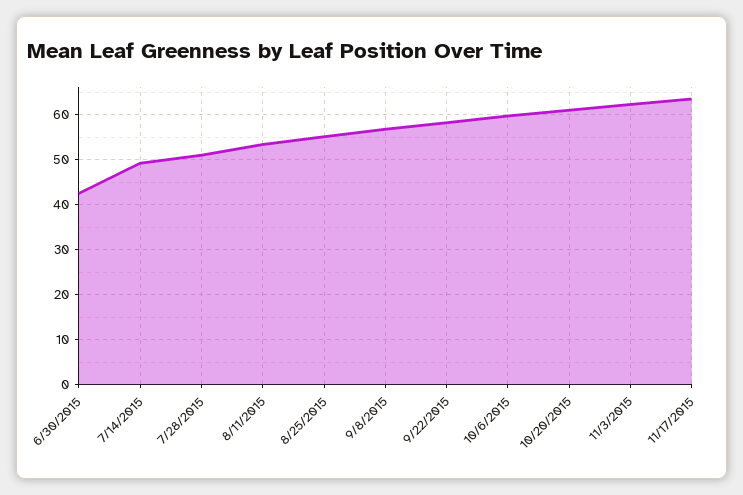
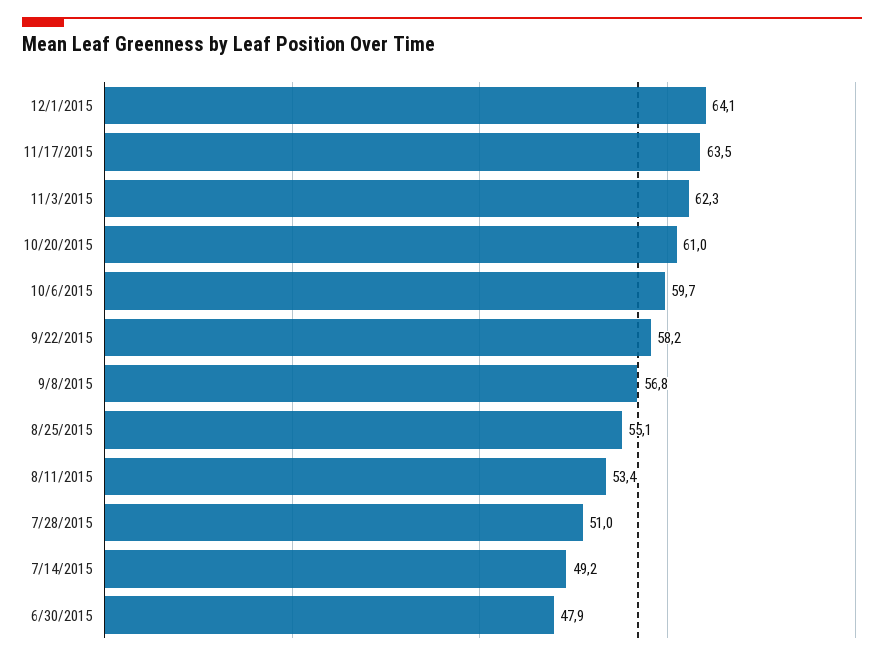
6/30/2015: 42 -> 47.9
12/1/2015: none -> 64.1

